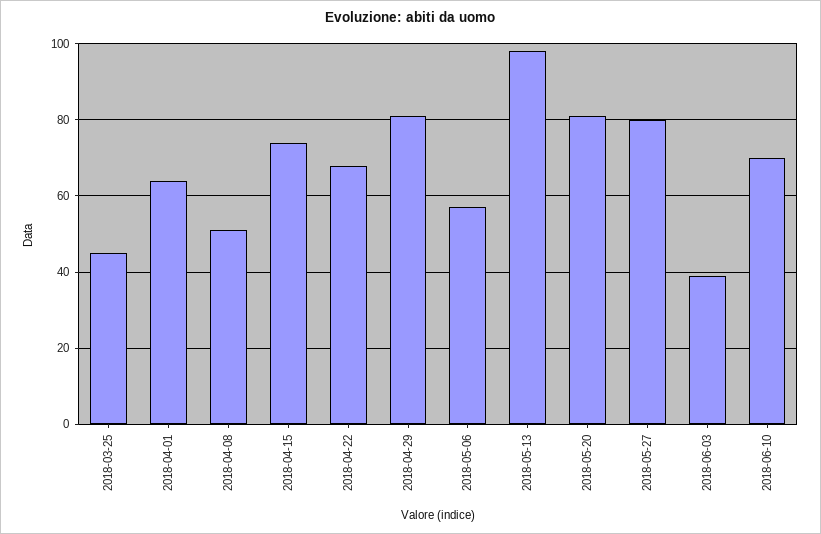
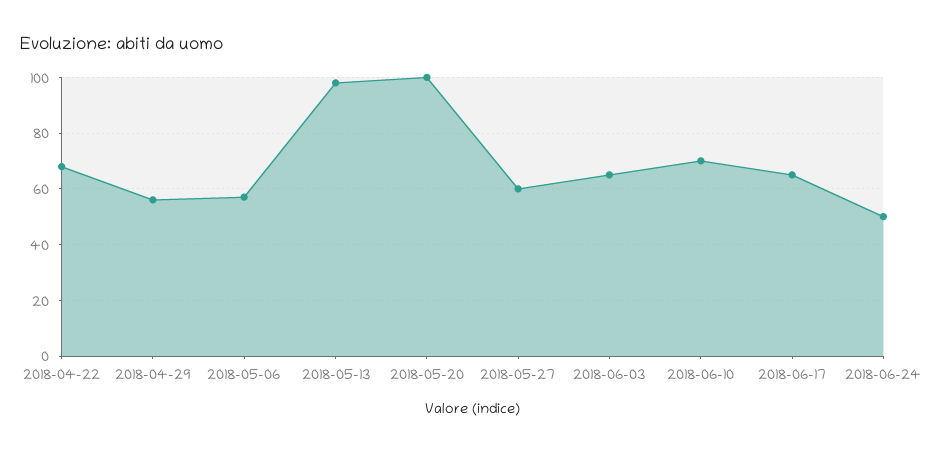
2018-03-25: 45 -> none
2018-04-01: 65 -> none
2018-04-08: 50 -> none
2018-04-15: 75 -> none
2018-04-29: 80 -> 55
2018-05-20: 80 -> 100
2018-05-27: 80 -> 60
2018-06-03: 40 -> 65
2018-06-17: none -> 65
2018-06-24: none -> 50

